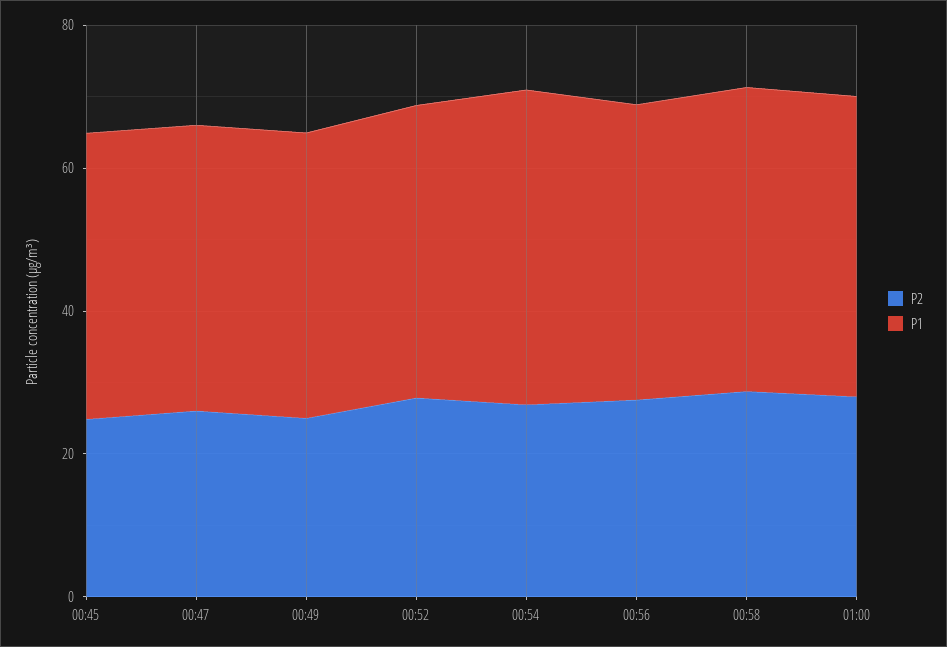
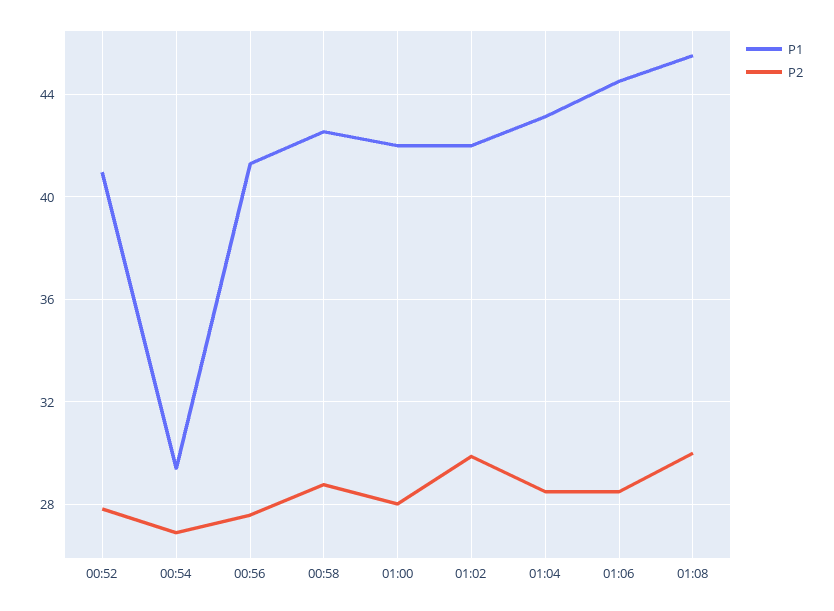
P2, 00:45: 25 -> none
P1, 00:45: 40 -> none
P2, 00:47: 25 -> none
P1, 00:47: 40 -> none
P2, 00:49: 25 -> none
P1, 00:49: 40 -> none
P1, 00:54: 45 -> 29.5
P1, 01:02: none -> 42
P2, 01:02: none -> 30
P1, 01:04: none -> 43
P2, 01:04: none -> 28.5
P1, 01:06: none -> 44.5
P2, 01:06: none -> 28.5
P1, 01:08: none -> 45.5
P2, 01:08: none -> 30

